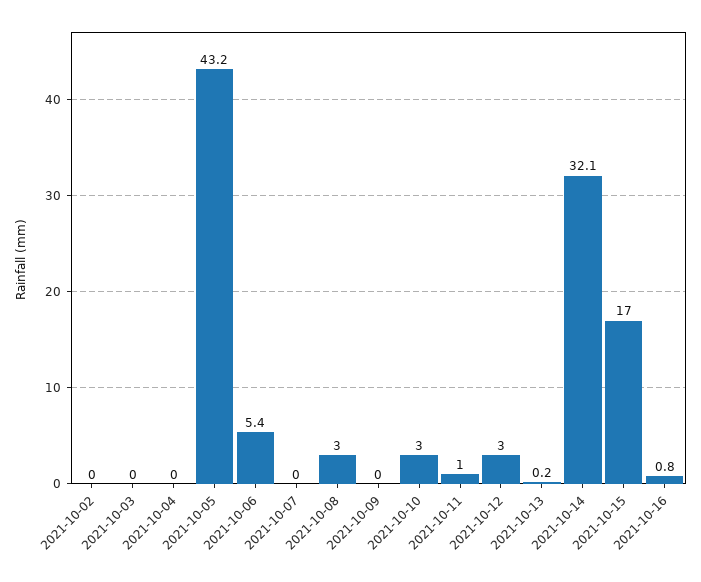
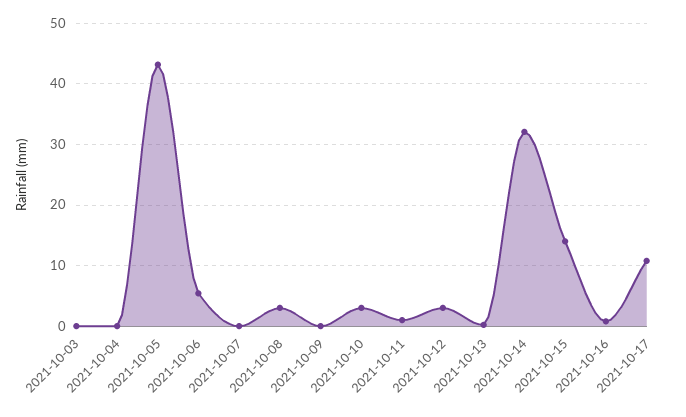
2021-10-02: 0 -> none
2021-10-15: 17 -> 14
2021-10-17: none -> 11

